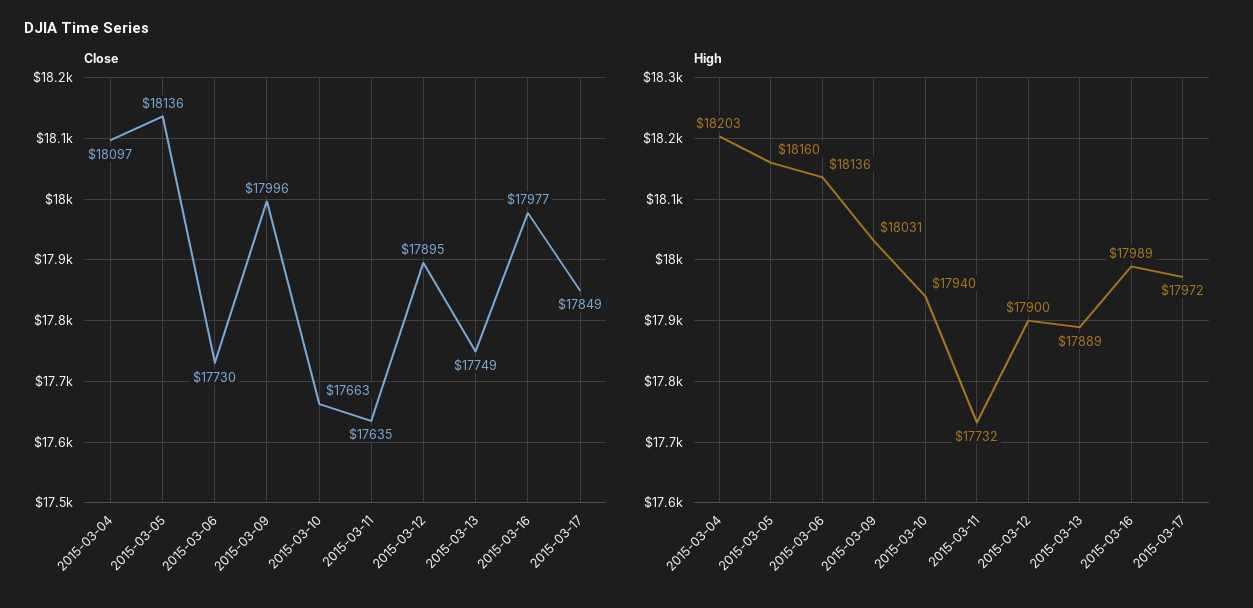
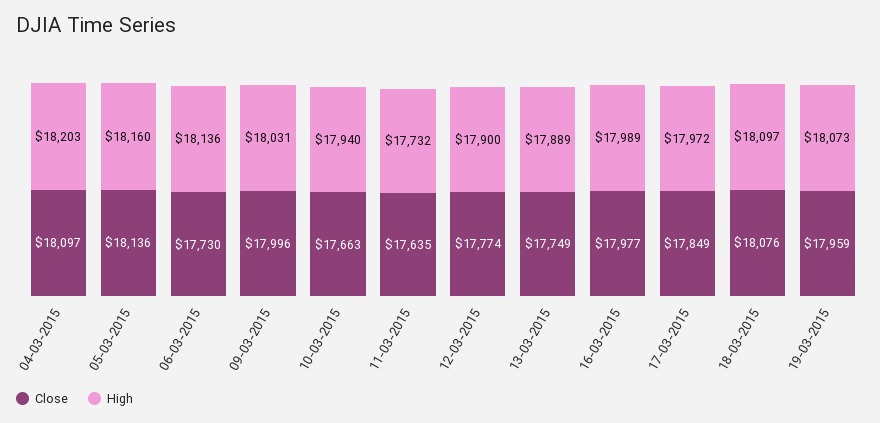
Close, 2015-03-12: 17895 -> 17774
Close, 18-03-2015: none -> 18076
High, 18-03-2015: none -> 18097
Close, 19-03-2015: none -> 17959
High, 19-03-2015: none -> 18073

